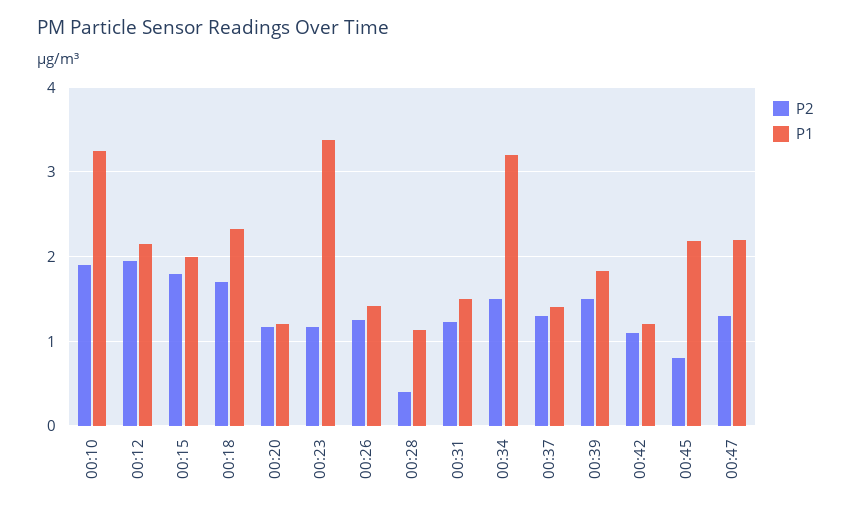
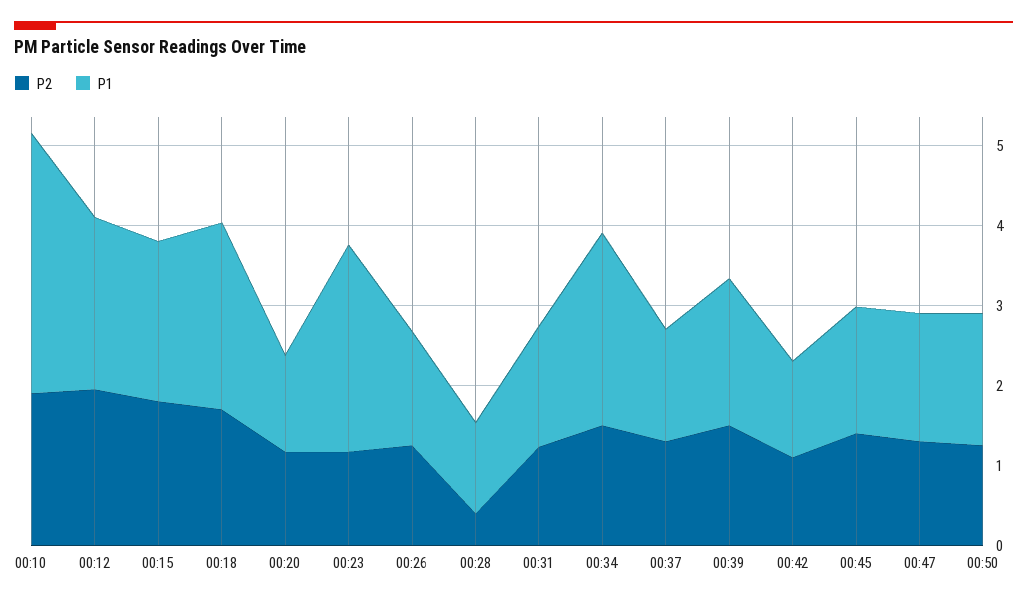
P1, 00:23: 3.4 -> 2.6
P1, 00:34: 3.2 -> 2.4
P2, 00:45: 0.8 -> 1.4
P1, 00:45: 2.2 -> 1.6
P1, 00:47: 2.2 -> 1.6
P2, 00:50: none -> 1.2
P1, 00:50: none -> 1.6

